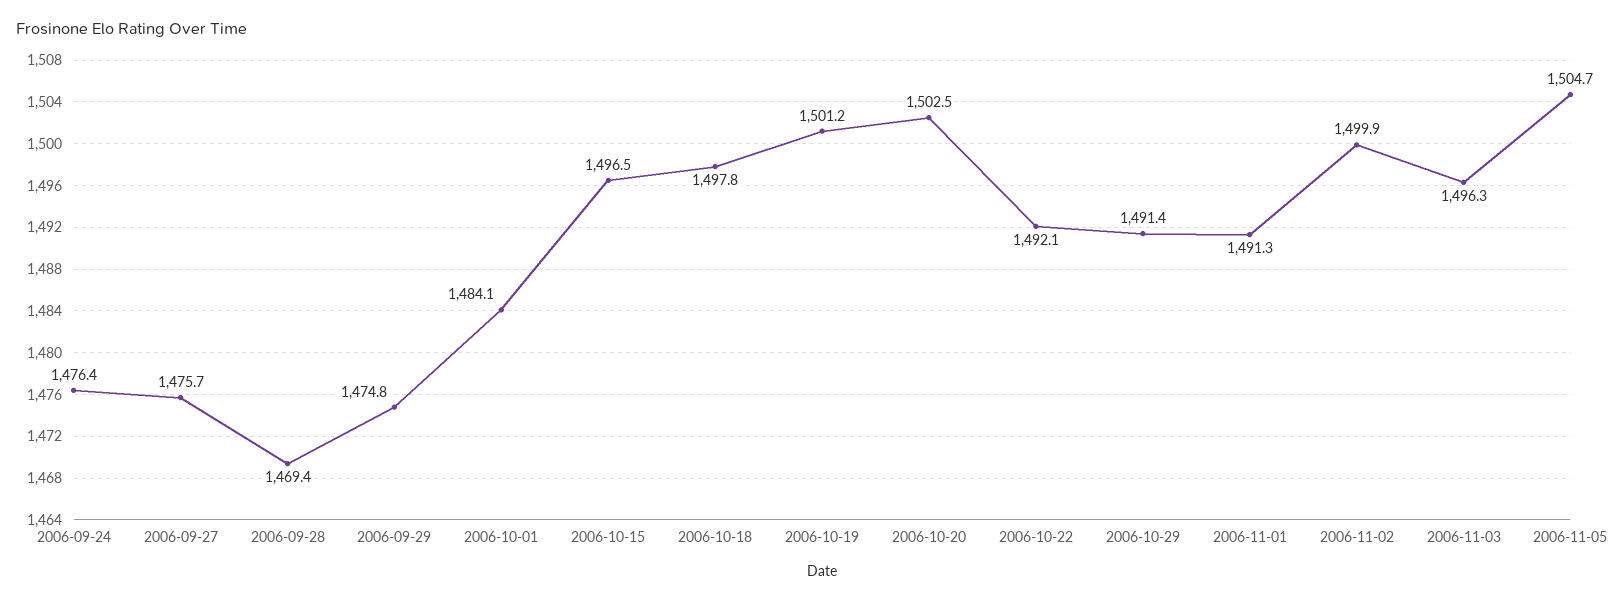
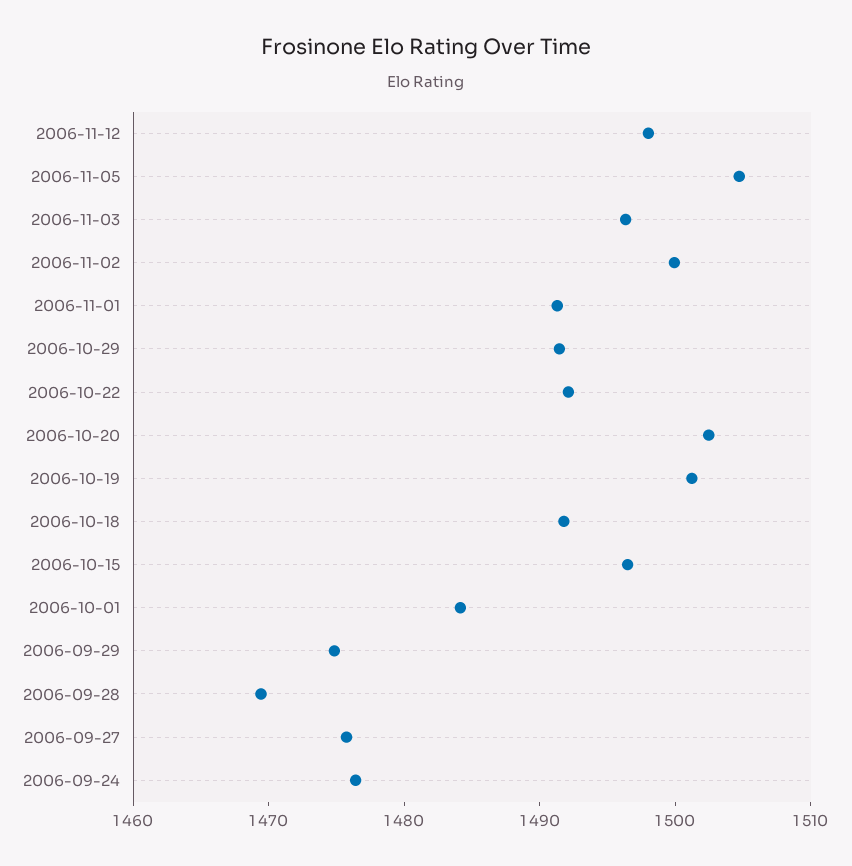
2006-10-18: 1497.8 -> 1492
2006-11-12: none -> 1498

